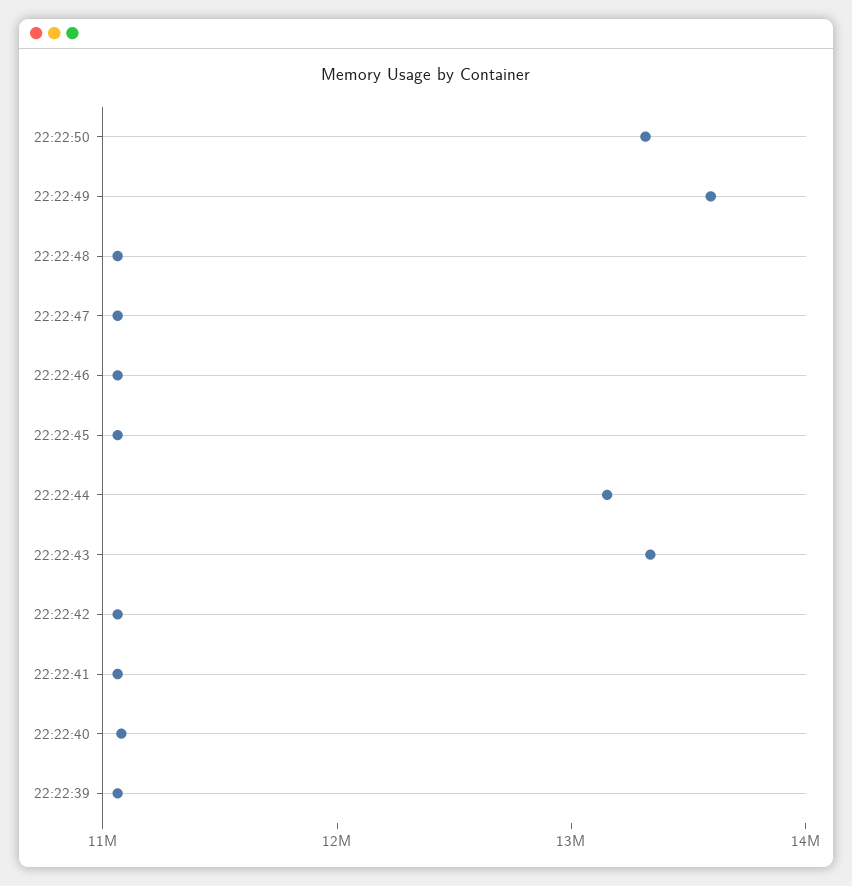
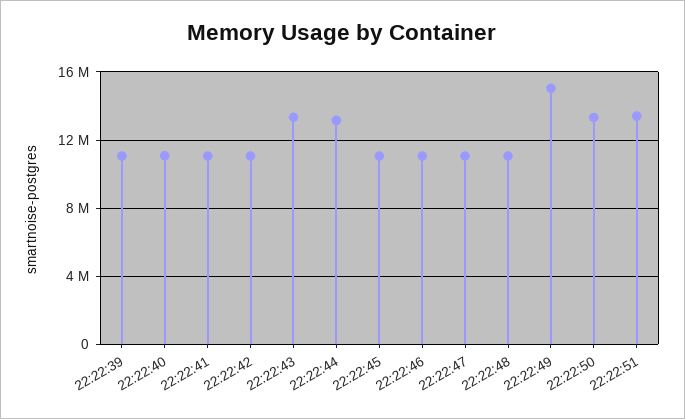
22:22:49: 13600000 -> 15000000
22:22:51: none -> 13500000

